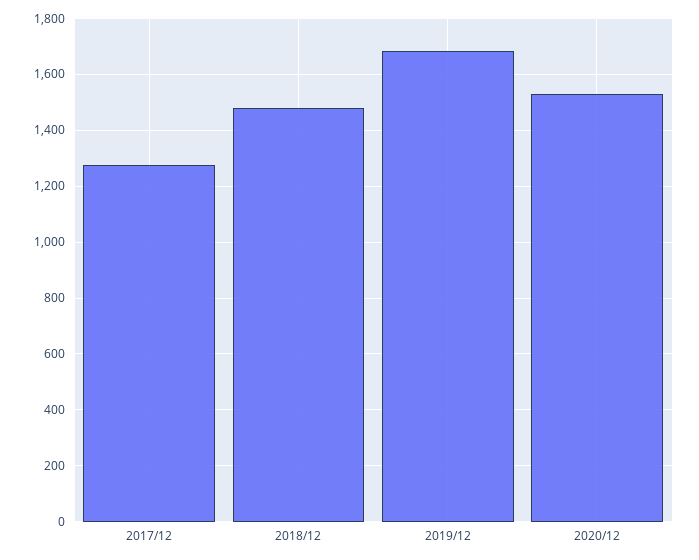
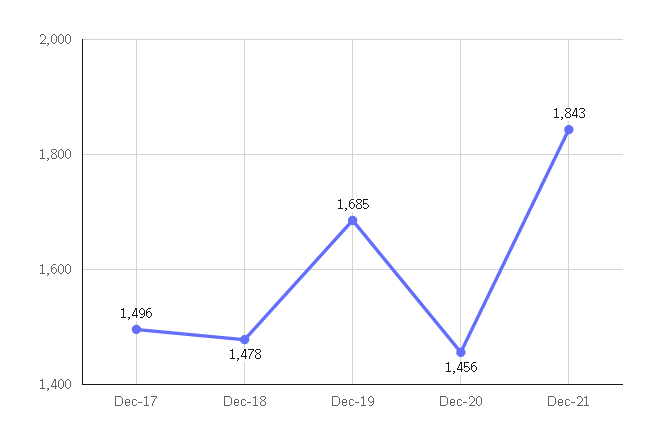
2017/12: 1275 -> 1496
2020/12: 1525 -> 1456
Dec-21: none -> 1843

